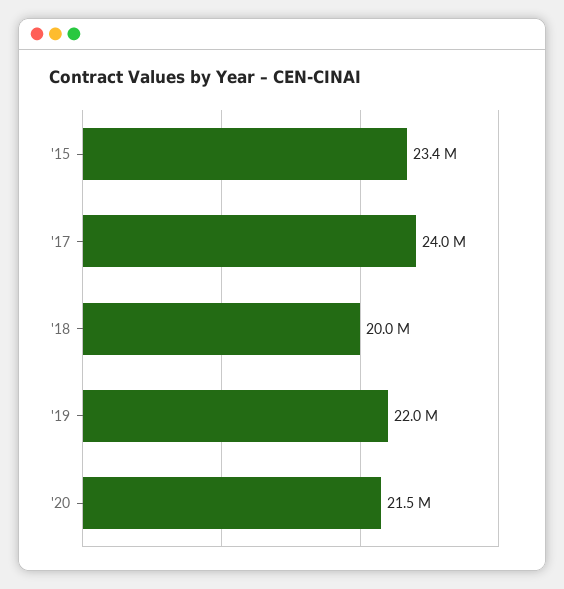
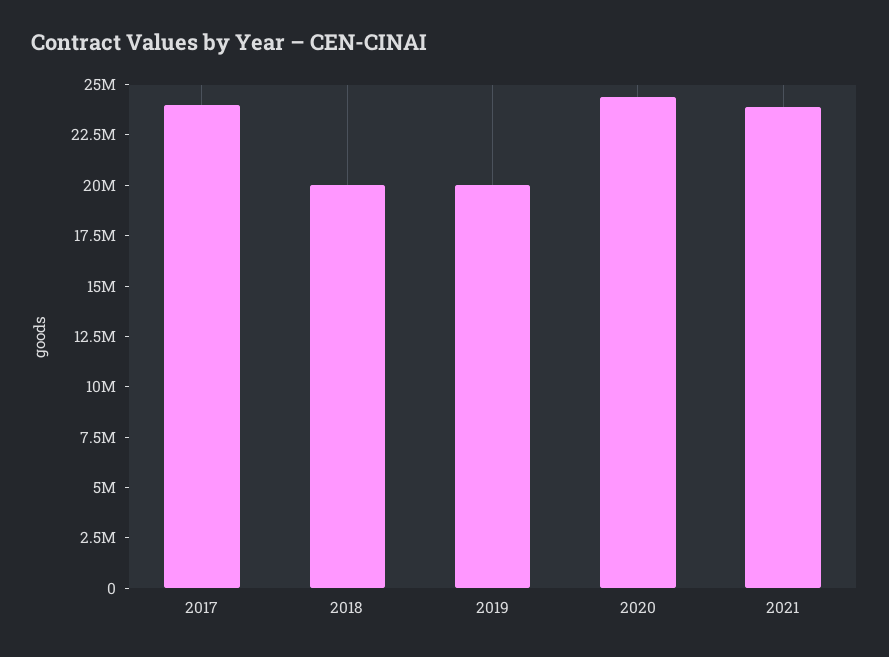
'15: 23400000 -> none
'19: 22000000 -> 20000000
'20: 21500000 -> 24500000
2021: none -> 24000000

